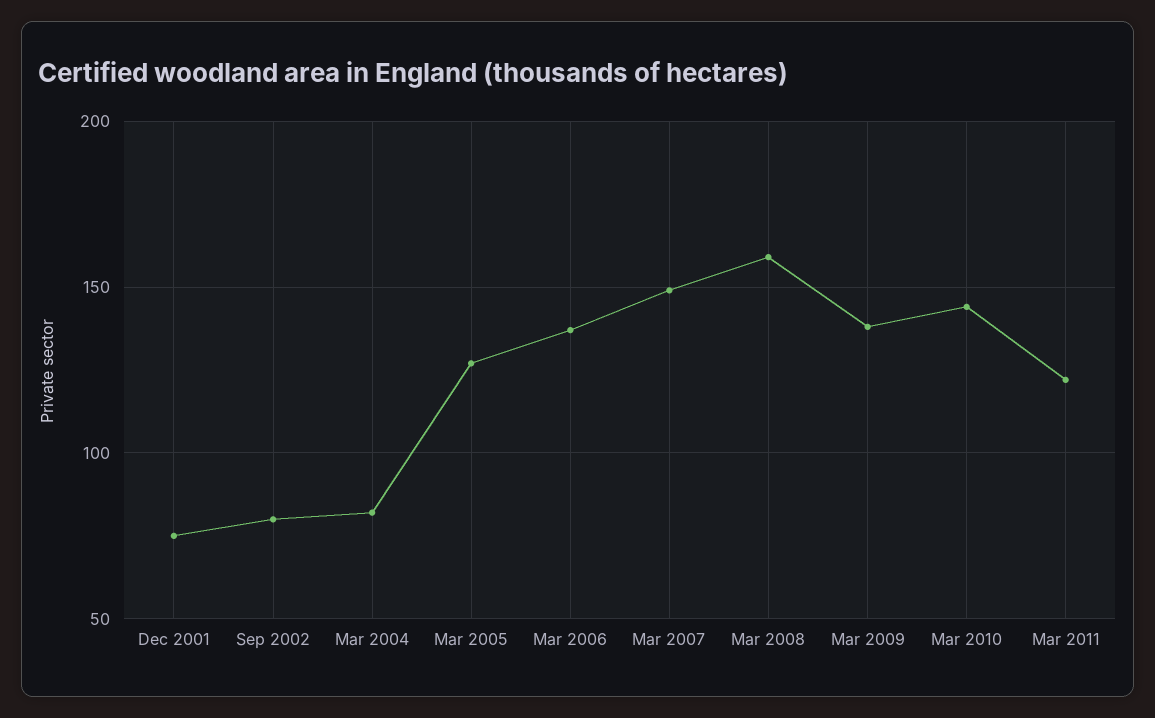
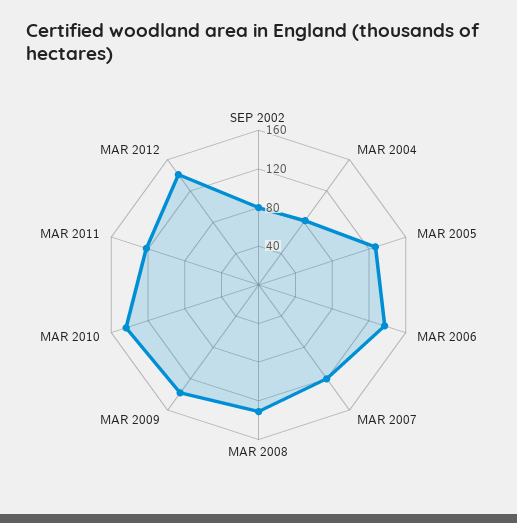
Dec 2001: 75 -> none
Mar 2007: 150 -> 120
Mar 2008: 160 -> 130
MAR 2012: none -> 140

